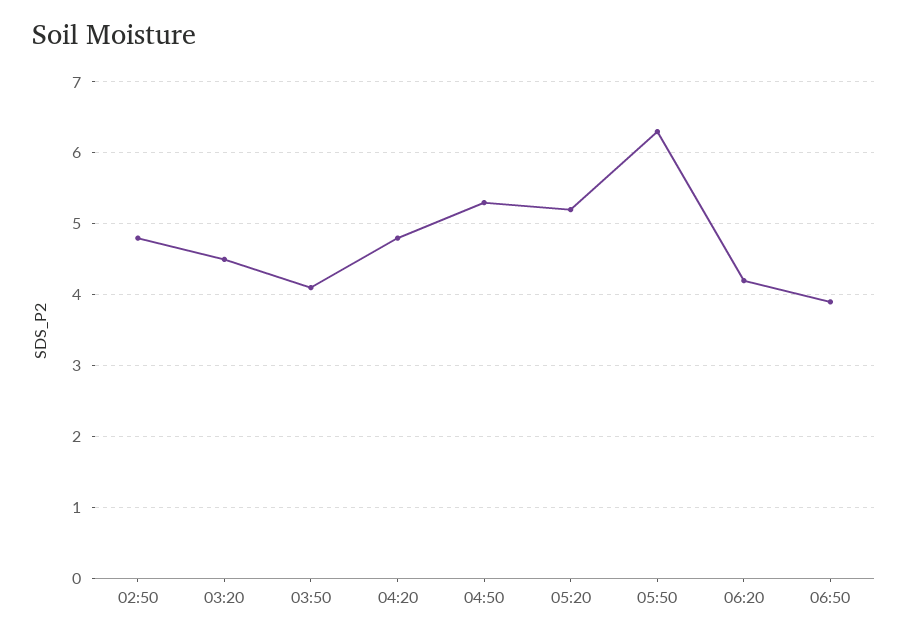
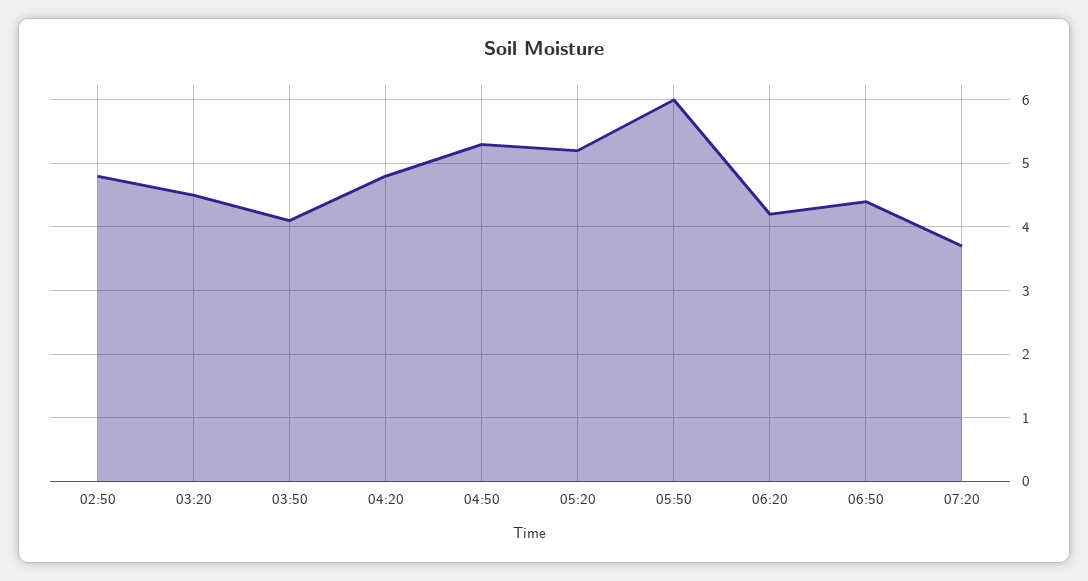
05:50: 6.3 -> 6
06:50: 3.9 -> 4.4
07:20: none -> 3.7

